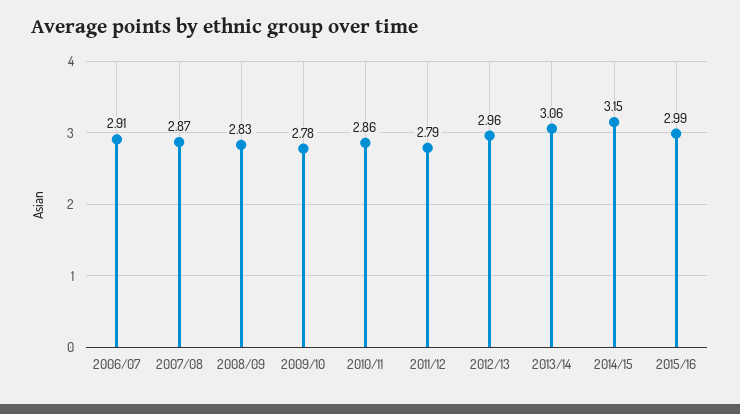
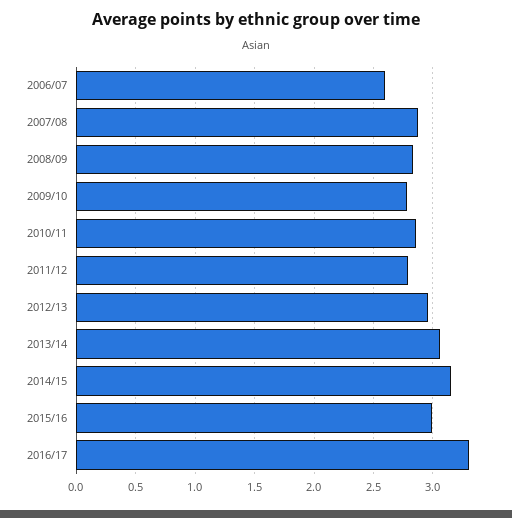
2006/07: 2.91 -> 2.6
2016/17: none -> 3.3

